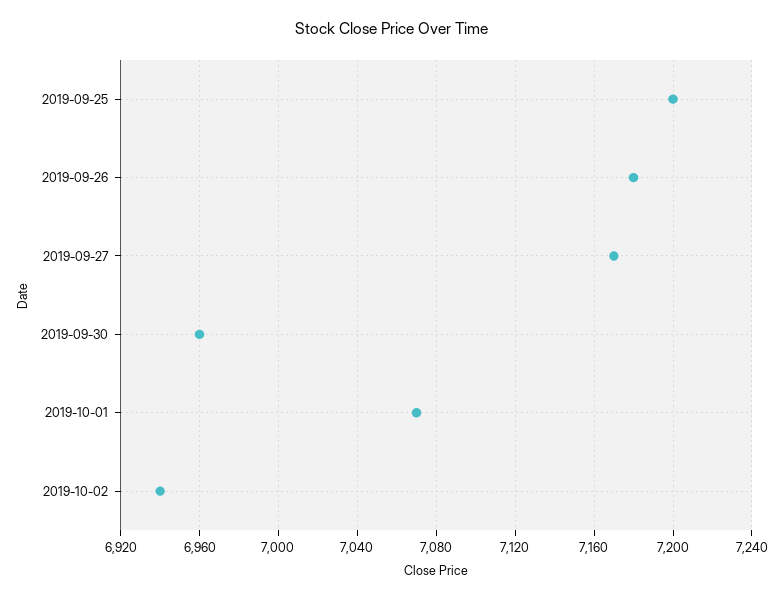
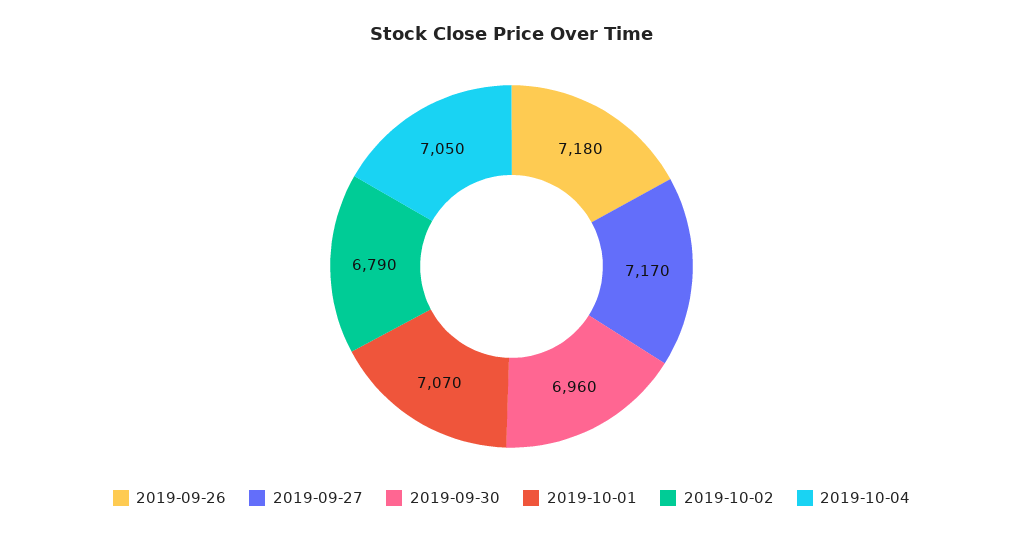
2019-09-25: 7200 -> none
2019-10-02: 6940 -> 6790
2019-10-04: none -> 7050

